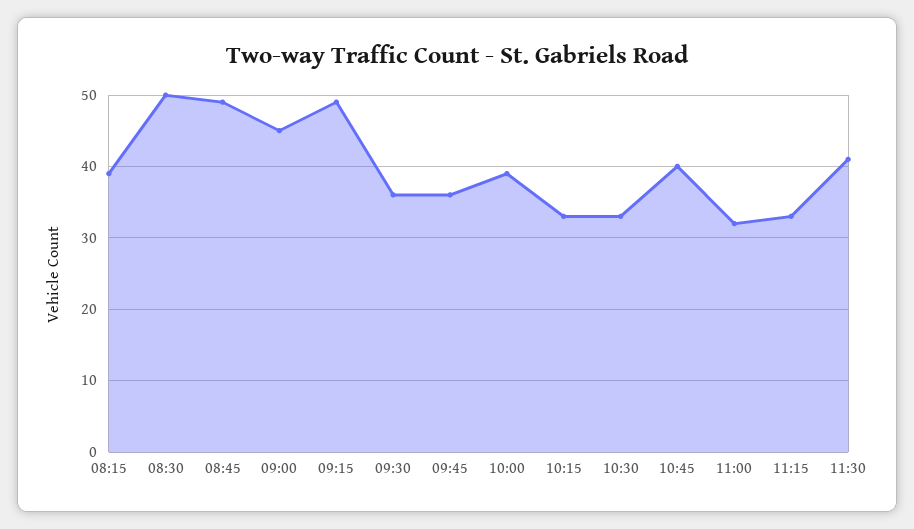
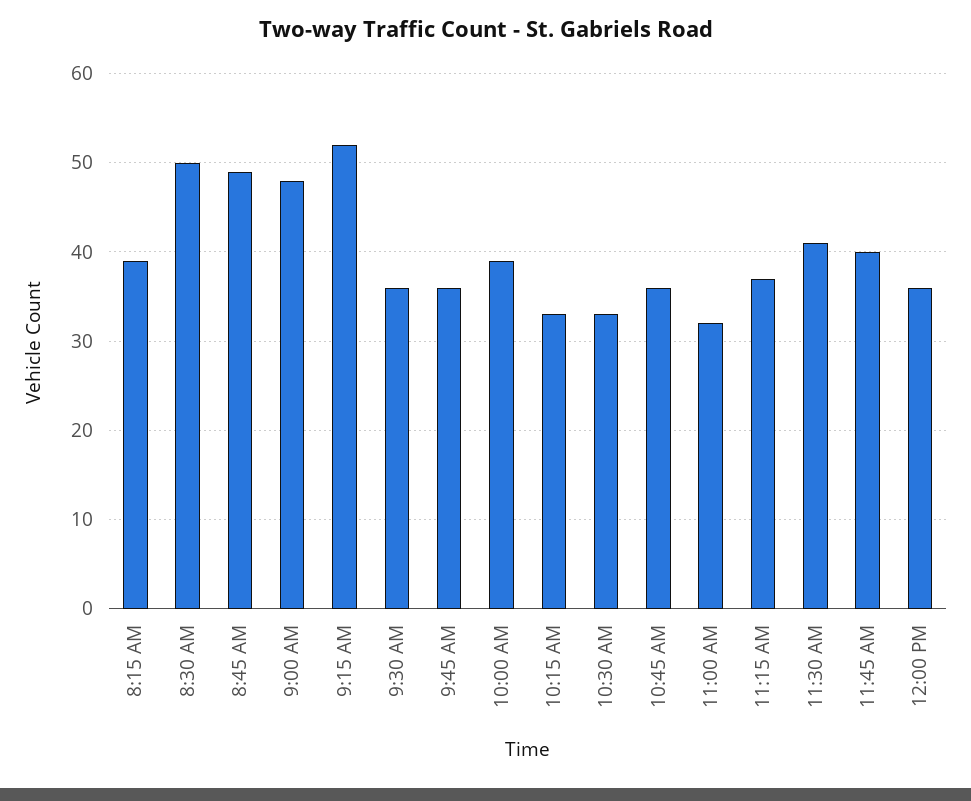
09:00: 45 -> 48
09:15: 49 -> 52
10:45: 40 -> 36
11:15: 33 -> 37
11:45 AM: none -> 40
12:00 PM: none -> 36

